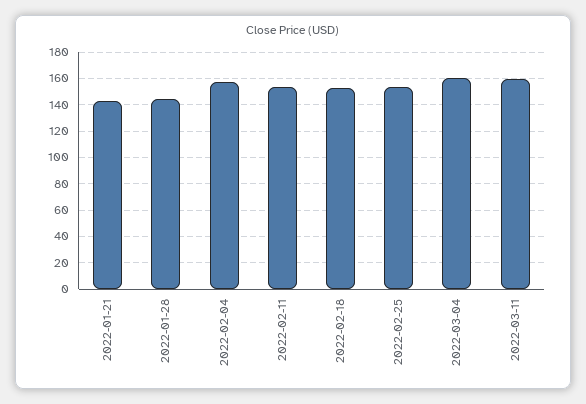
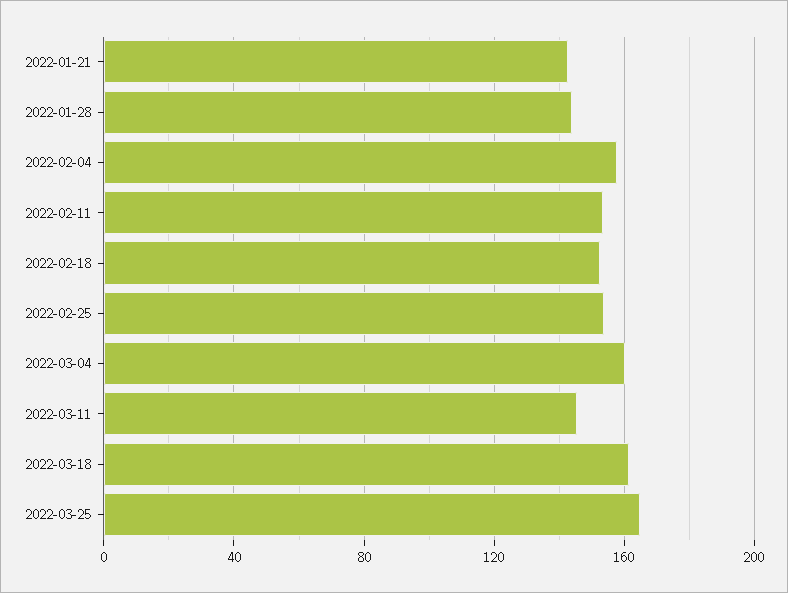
2022-03-11: 160 -> 145
2022-03-18: none -> 160
2022-03-25: none -> 165

